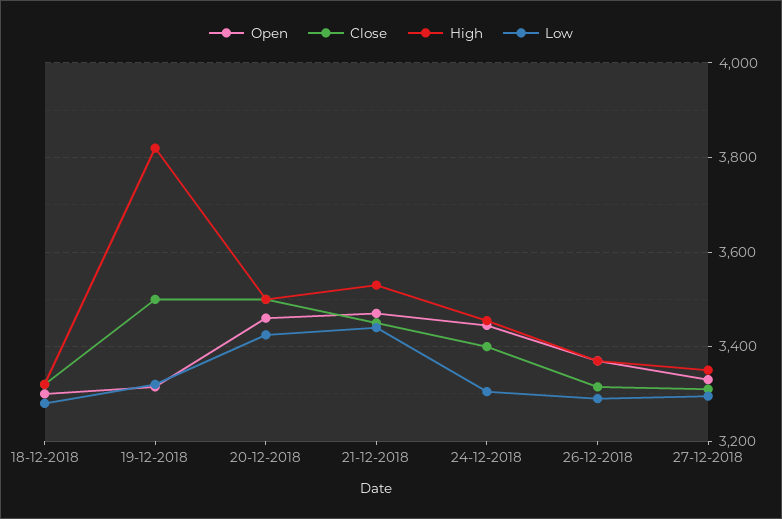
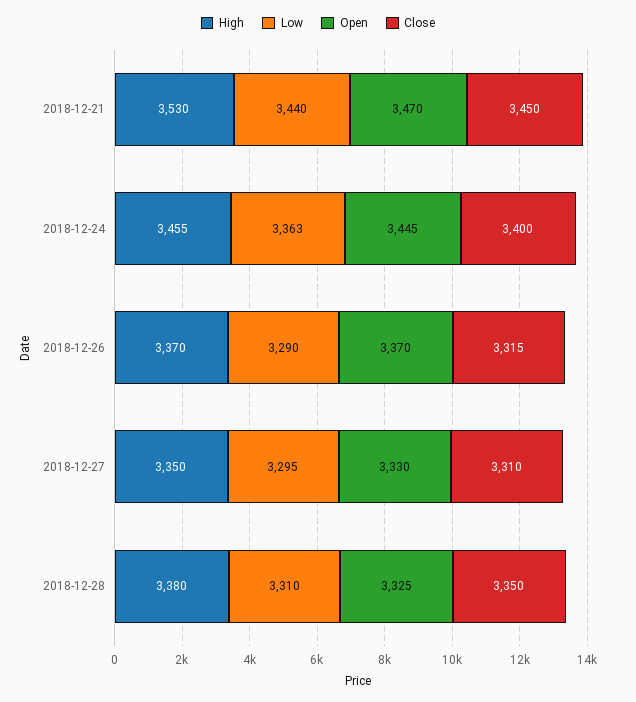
Open, 18-12-2018: 3300 -> none
Close, 18-12-2018: 3320 -> none
High, 18-12-2018: 3320 -> none
Low, 18-12-2018: 3280 -> none
Open, 19-12-2018: 3320 -> none
Close, 19-12-2018: 3500 -> none
High, 19-12-2018: 3820 -> none
Low, 19-12-2018: 3320 -> none
Open, 20-12-2018: 3460 -> none
Close, 20-12-2018: 3500 -> none
High, 20-12-2018: 3500 -> none
Low, 20-12-2018: 3420 -> none
Low, 24-12-2018: 3300 -> 3363
High, 2018-12-28: none -> 3380
Low, 2018-12-28: none -> 3310
Open, 2018-12-28: none -> 3325
Close, 2018-12-28: none -> 3350

